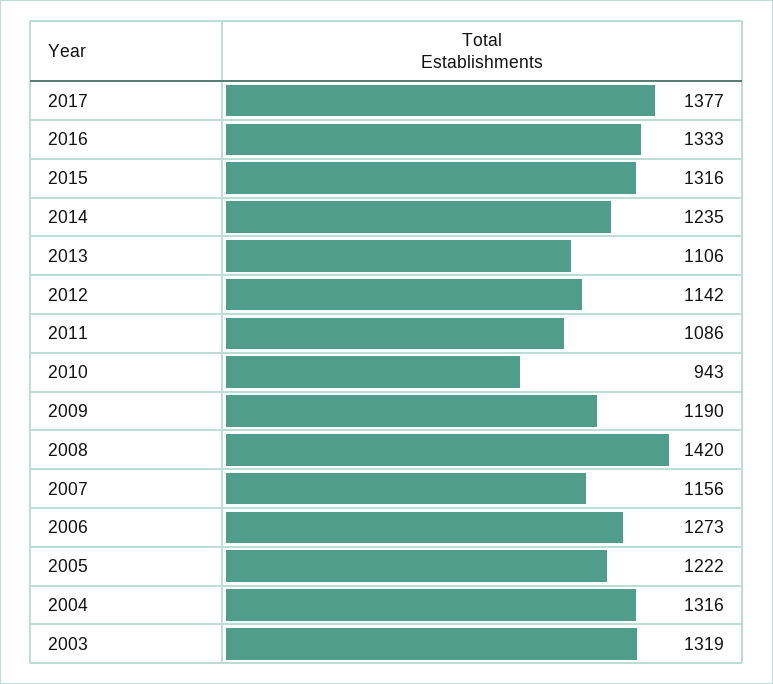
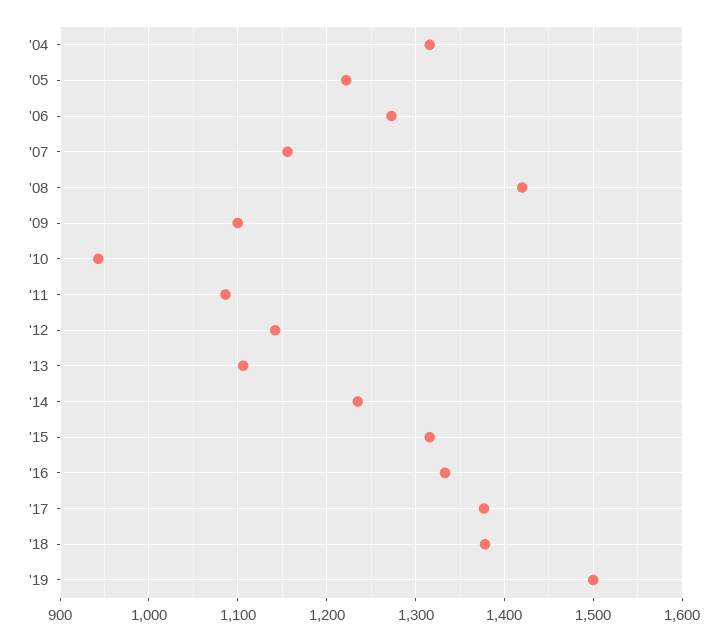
2009: 1190 -> 1100
2003: 1319 -> none
'18: none -> 1380
'19: none -> 1500

